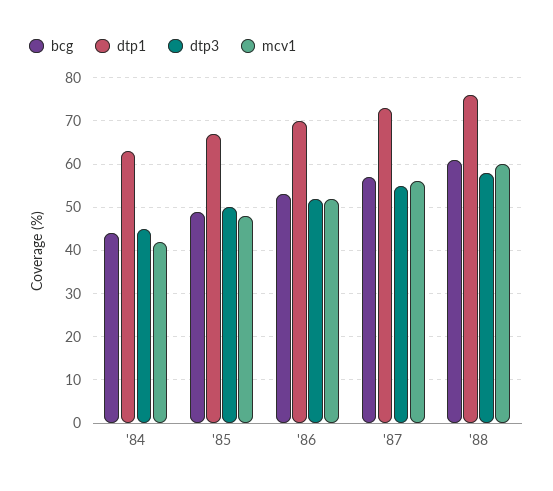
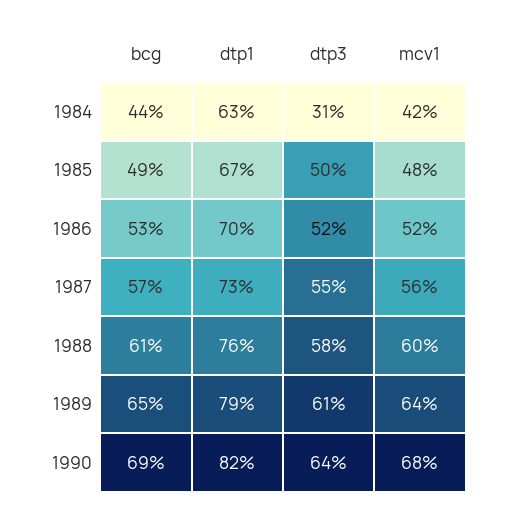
dtp3, '84: 45 -> 31
bcg, 1989: none -> 65
dtp1, 1989: none -> 79
dtp3, 1989: none -> 61
mcv1, 1989: none -> 64
bcg, 1990: none -> 69
dtp1, 1990: none -> 82
dtp3, 1990: none -> 64
mcv1, 1990: none -> 68

